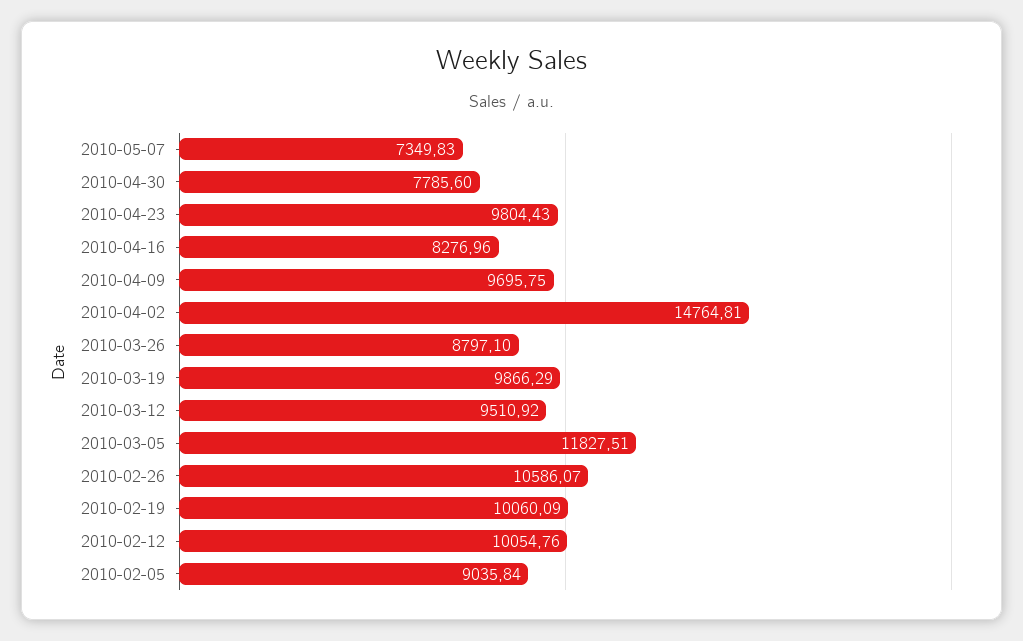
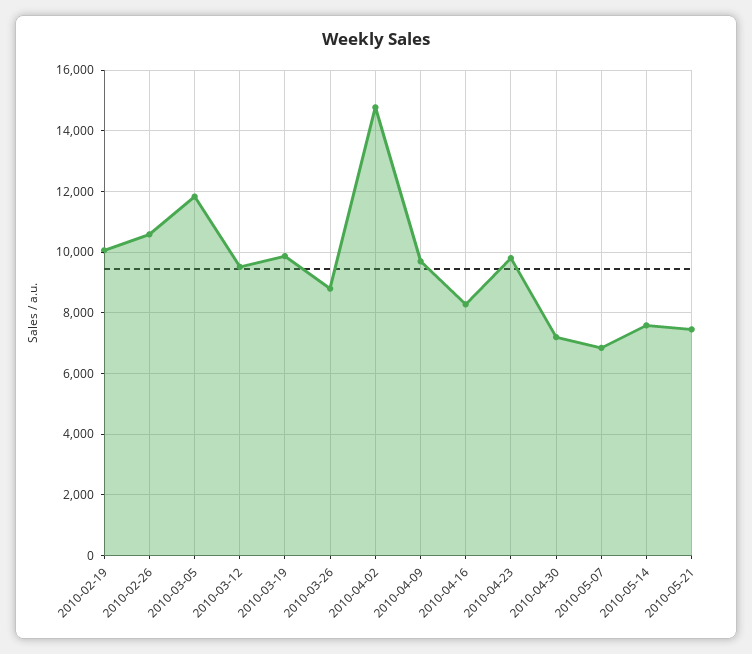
2010-05-07: 7349.83 -> 6800
2010-04-30: 7785.6 -> 7200
2010-02-12: 10054.76 -> none
2010-02-05: 9035.84 -> none
2010-05-14: none -> 7600
2010-05-21: none -> 7400

